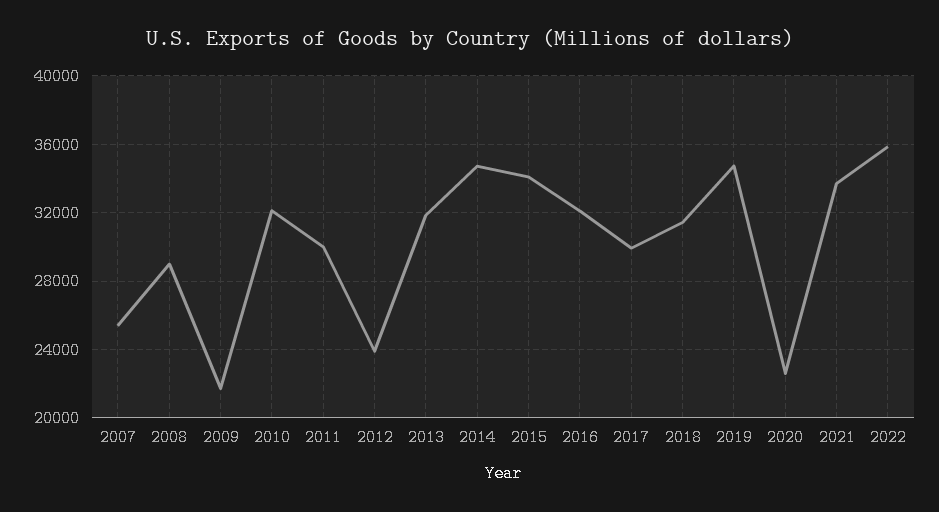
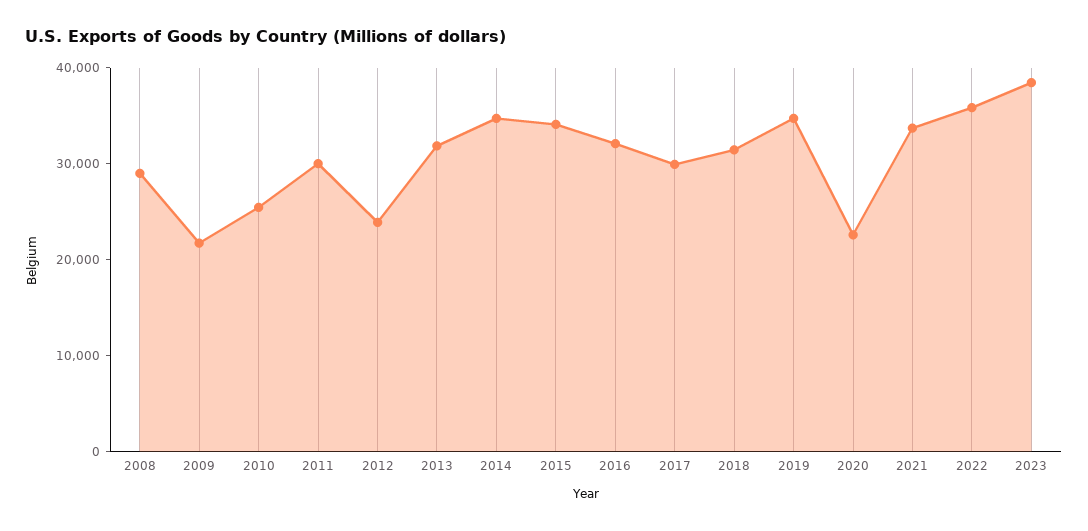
2007: 25500 -> none
2010: 32000 -> 26000
2023: none -> 38000

